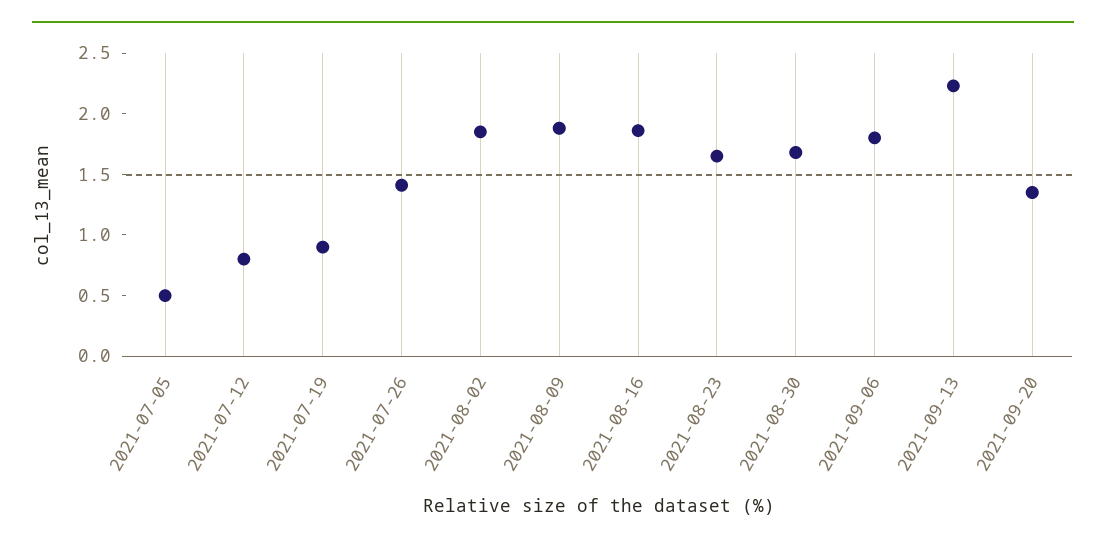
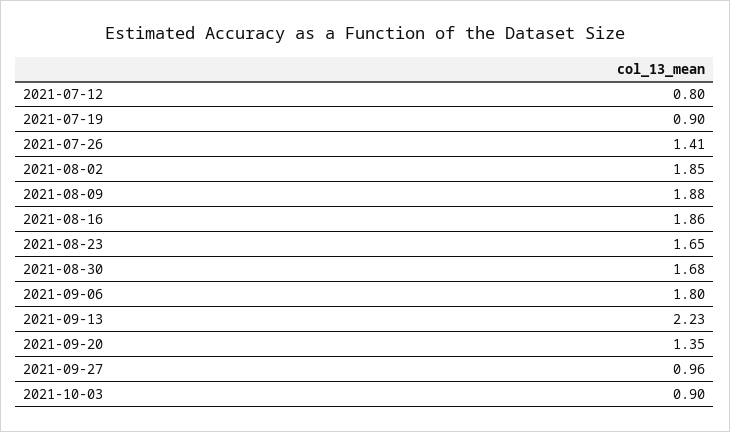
2021-07-05: 0.5 -> none
2021-09-27: none -> 0.96
2021-10-03: none -> 0.9

